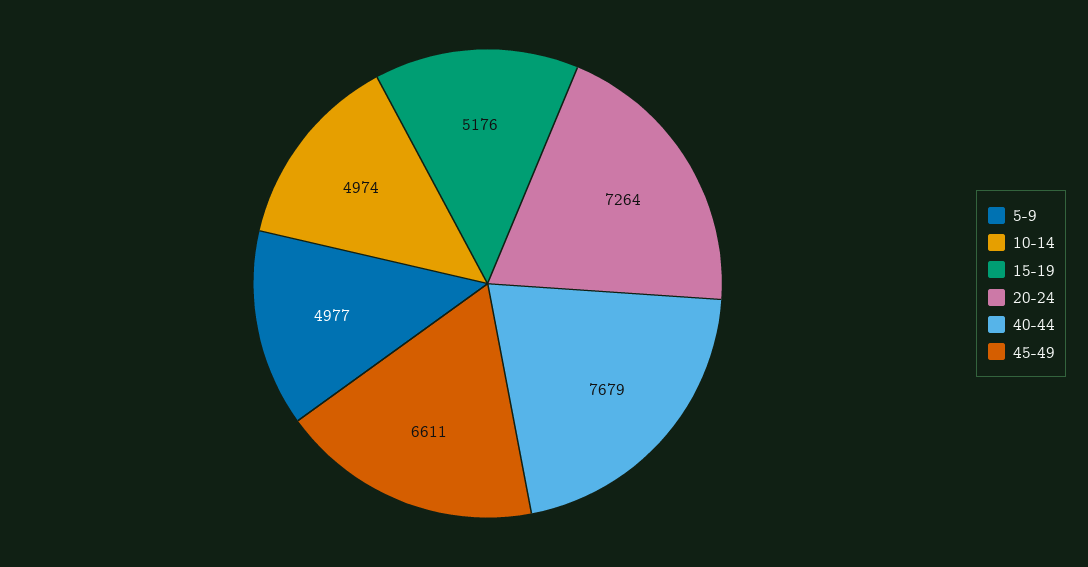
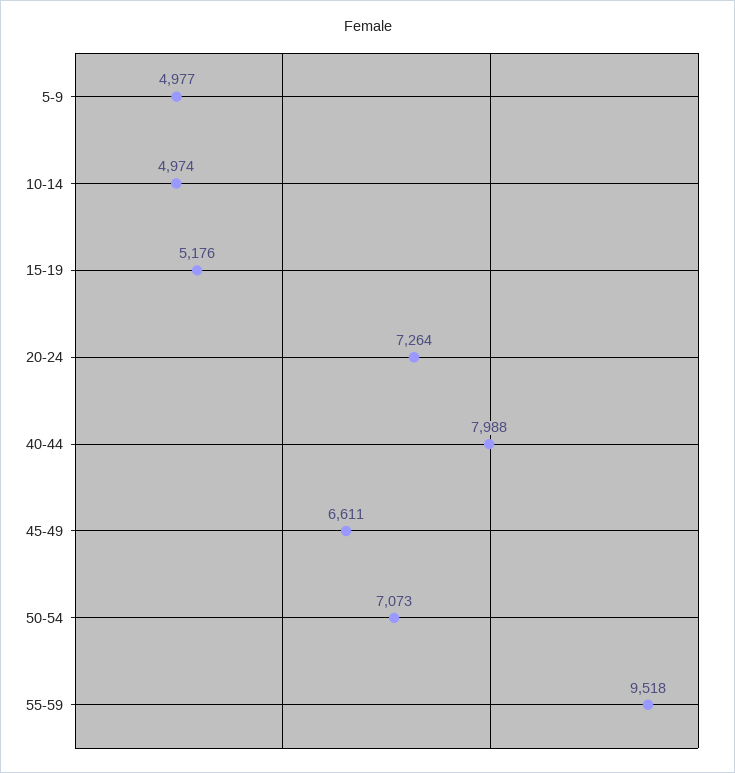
40-44: 7679 -> 7988
50-54: none -> 7073
55-59: none -> 9518

